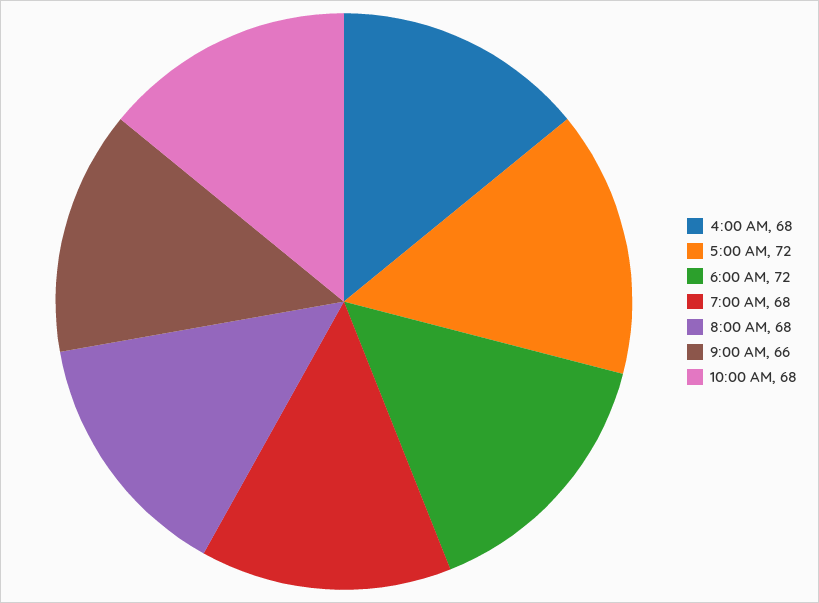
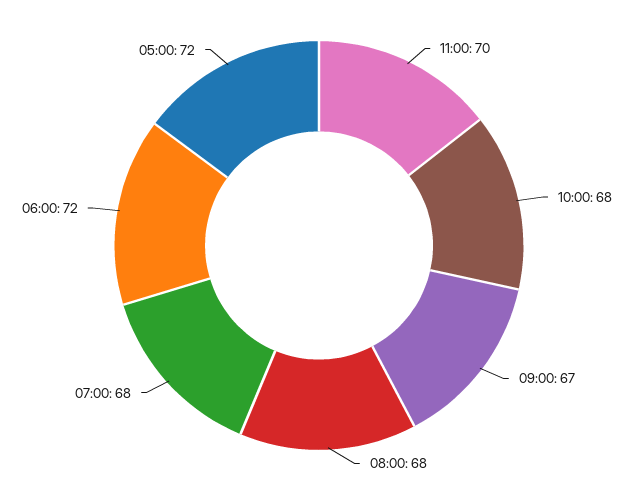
4:00 AM: 68 -> none
9:00 AM: 66 -> 67
11:00: none -> 70

